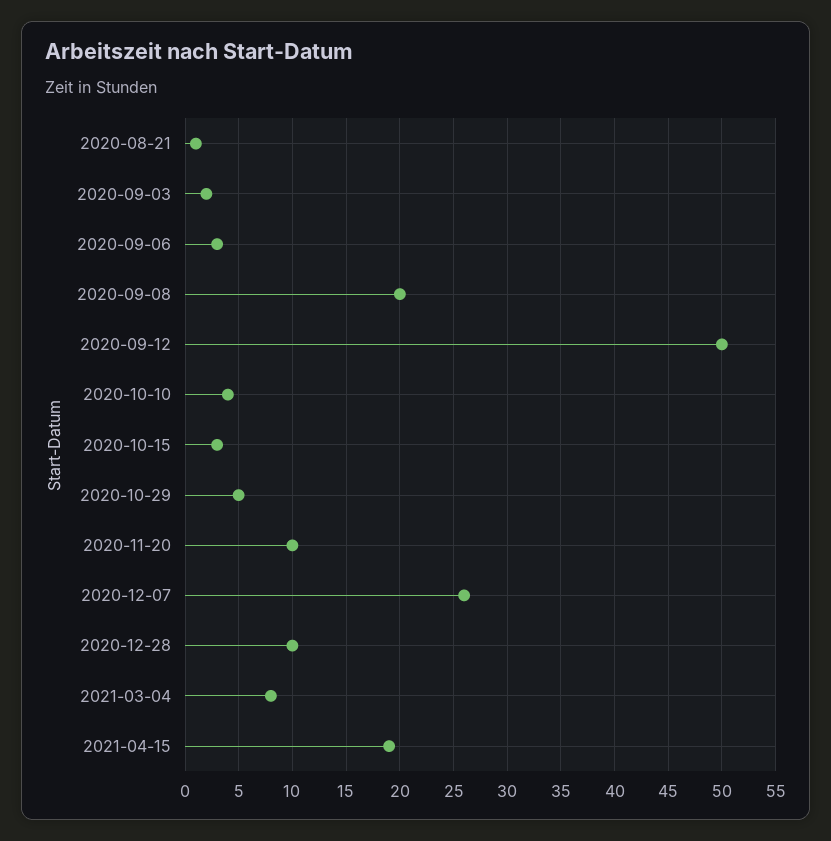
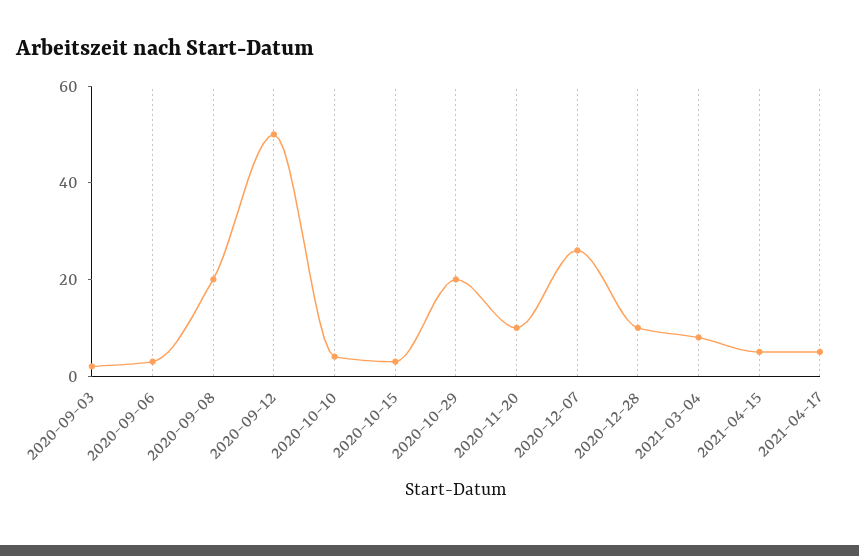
2020-08-21: 1 -> none
2020-10-29: 5 -> 20
2021-04-15: 19 -> 5
2021-04-17: none -> 5

